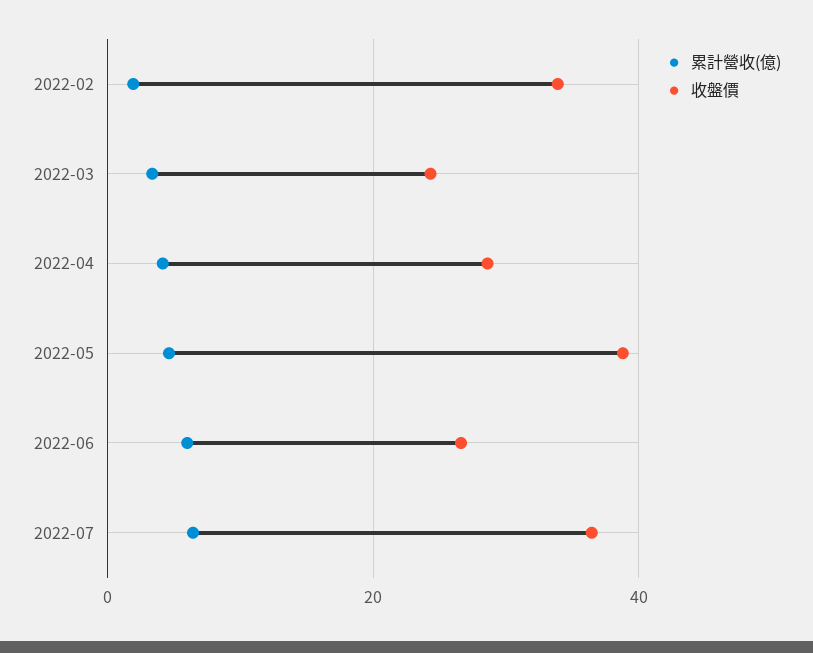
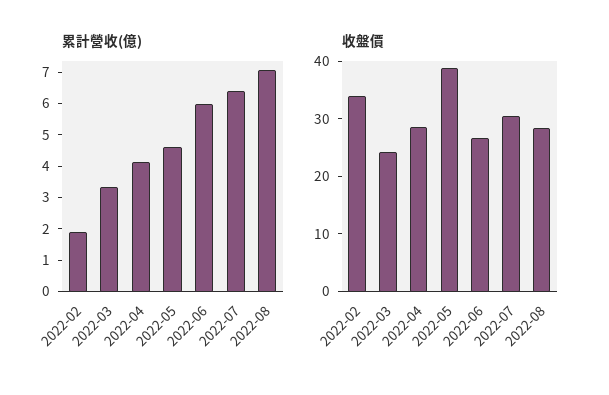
收盤價, 2022-07: 36 -> 30
累計營收(億), 2022-08: none -> 7
收盤價, 2022-08: none -> 28

